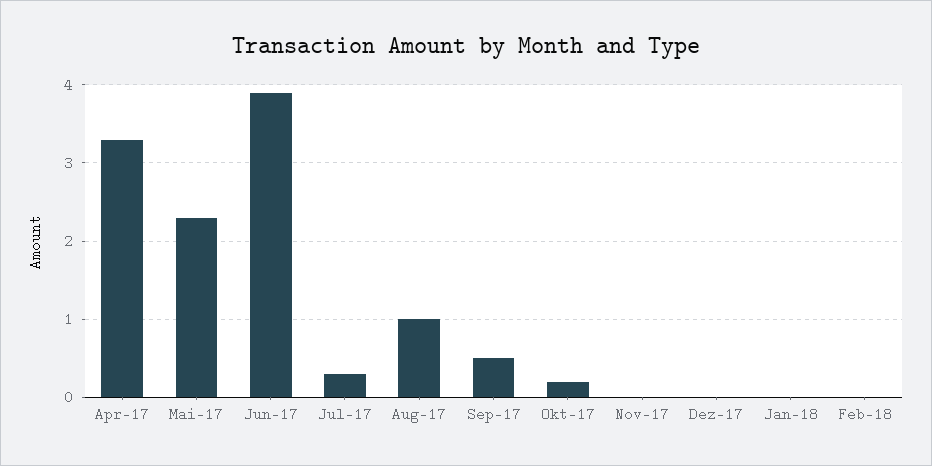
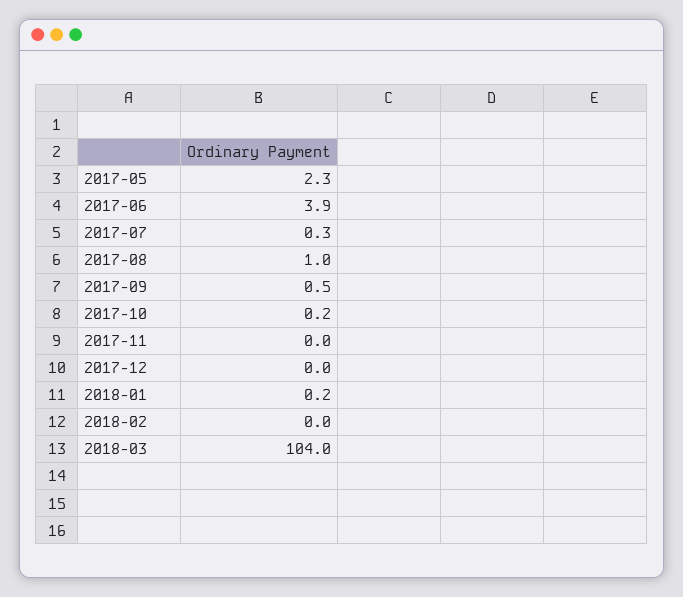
Apr-17: 3.3 -> none
Jan-18: 0 -> 0.2
2018-03: none -> 104

